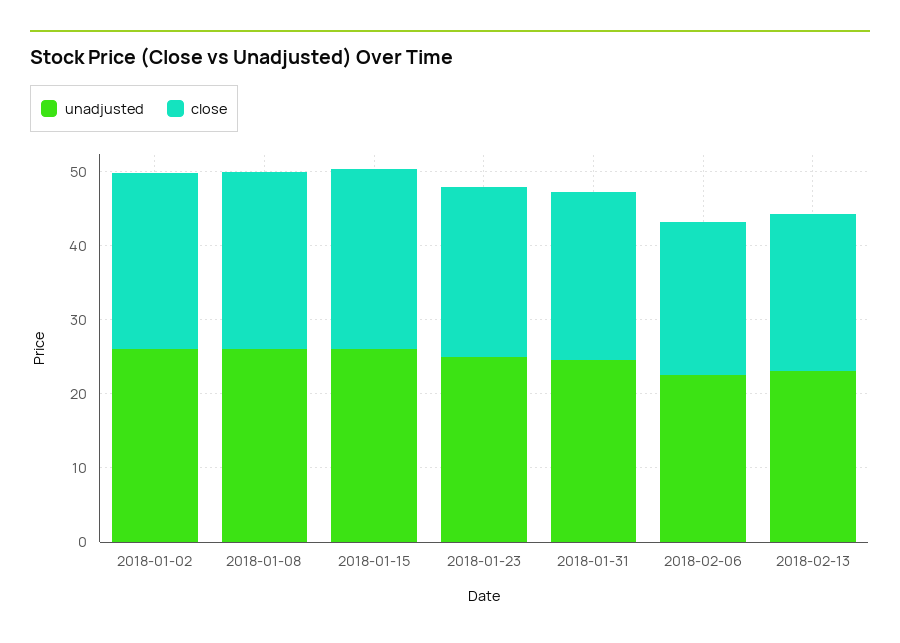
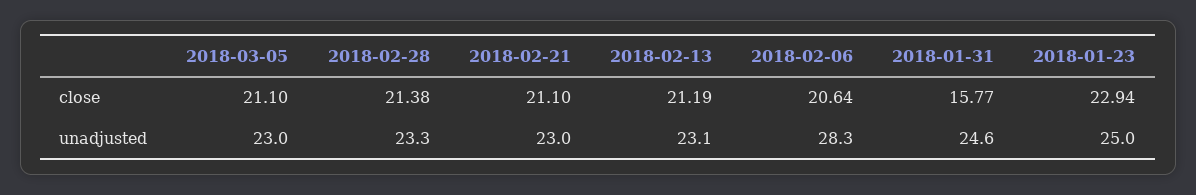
unadjusted, 2018-01-02: 26 -> none
close, 2018-01-02: 24 -> none
unadjusted, 2018-01-08: 26 -> none
close, 2018-01-08: 24 -> none
unadjusted, 2018-01-15: 26 -> none
close, 2018-01-15: 24 -> none
close, 2018-01-31: 22 -> 15.77
unadjusted, 2018-02-06: 22 -> 28.3
close, 2018-03-05: none -> 21.1
close, 2018-02-28: none -> 21.38
close, 2018-02-21: none -> 21.1
unadjusted, 2018-03-05: none -> 23
unadjusted, 2018-02-28: none -> 23.3
unadjusted, 2018-02-21: none -> 23

